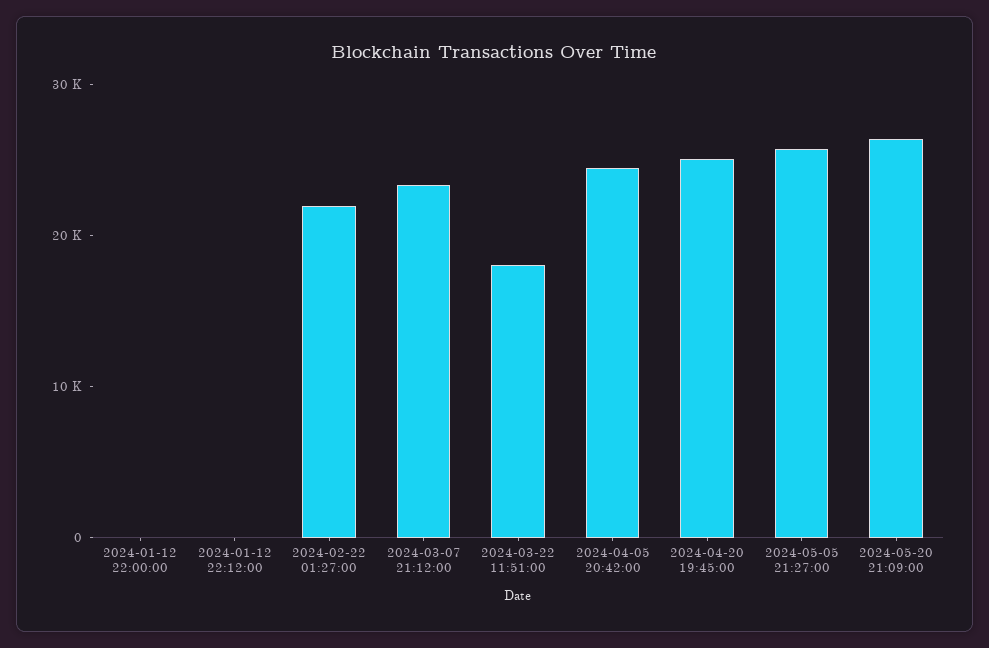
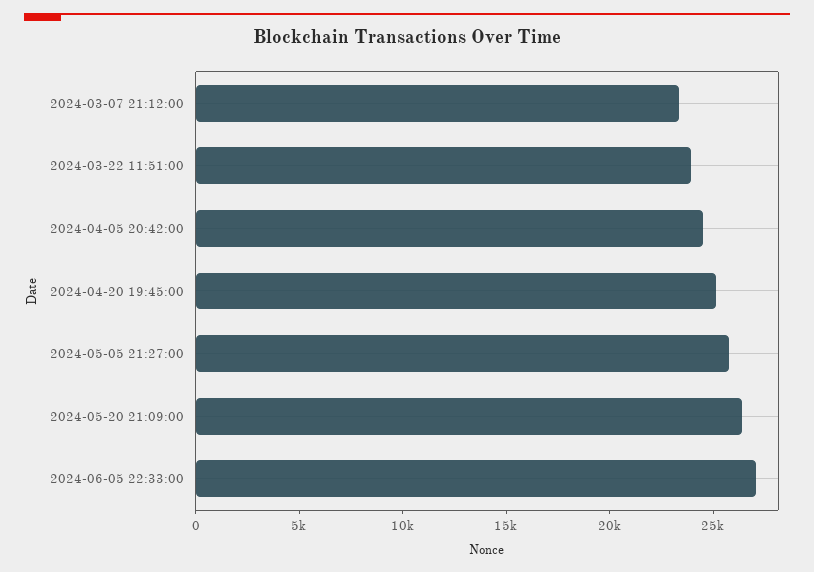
2024-01-12 22:00:00: 0 -> none
2024-01-12 22:12:00: 0 -> none
2024-02-22 01:27:00: 22000 -> none
2024-03-22 11:51:00: 18000 -> 24000
2024-06-05 22:33:00: none -> 27000

